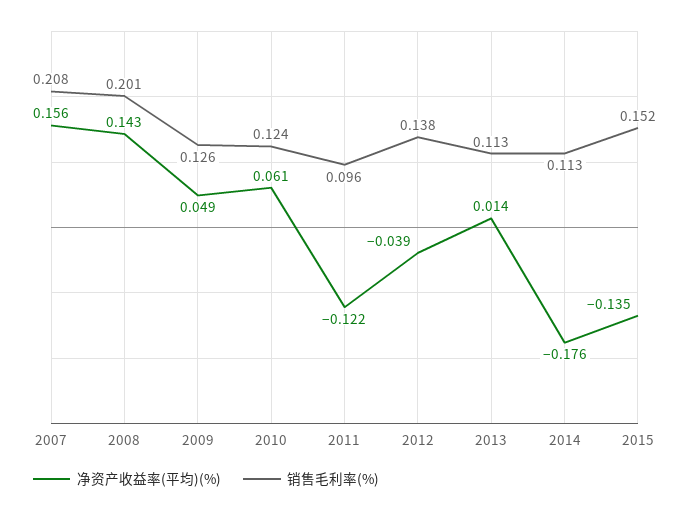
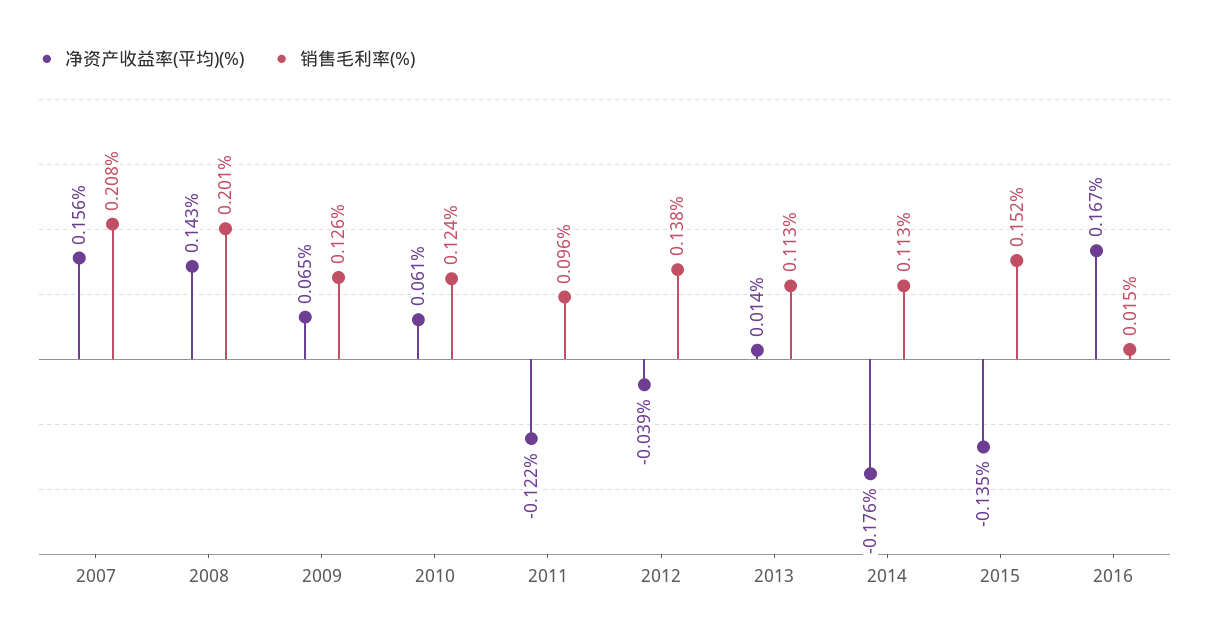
净资产收益率(平均)(%), 2009: 0.049 -> 0.065
净资产收益率(平均)(%), 2016: none -> 0.167
销售毛利率(%), 2016: none -> 0.015

